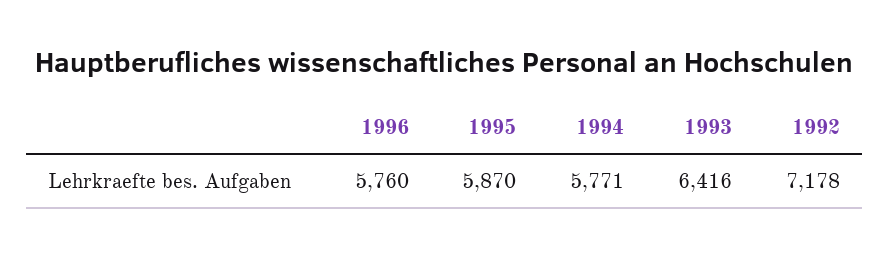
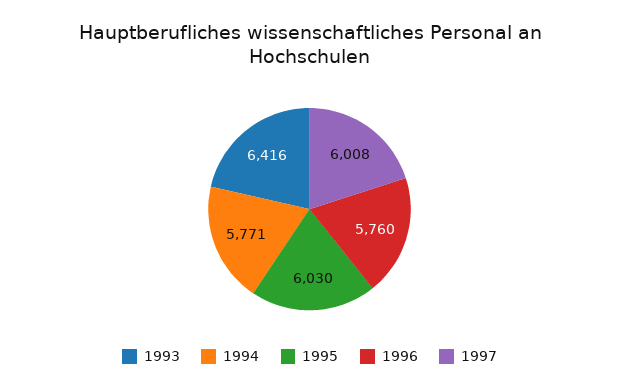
1995: 5870 -> 6030
1992: 7178 -> none
1997: none -> 6008

